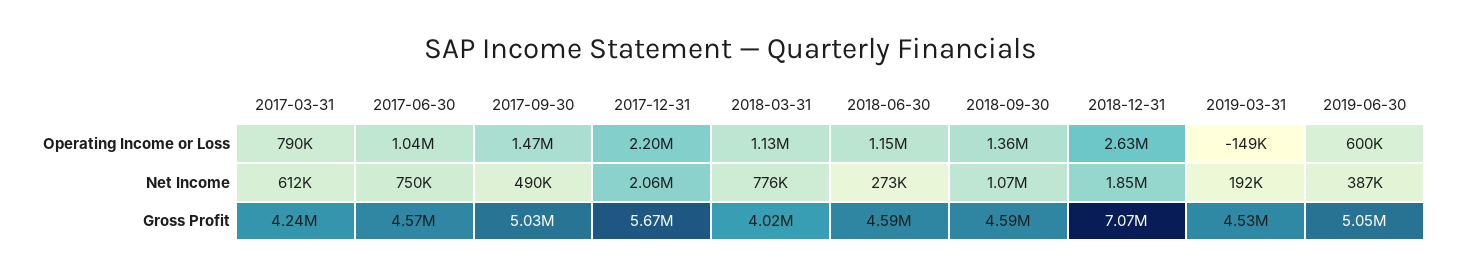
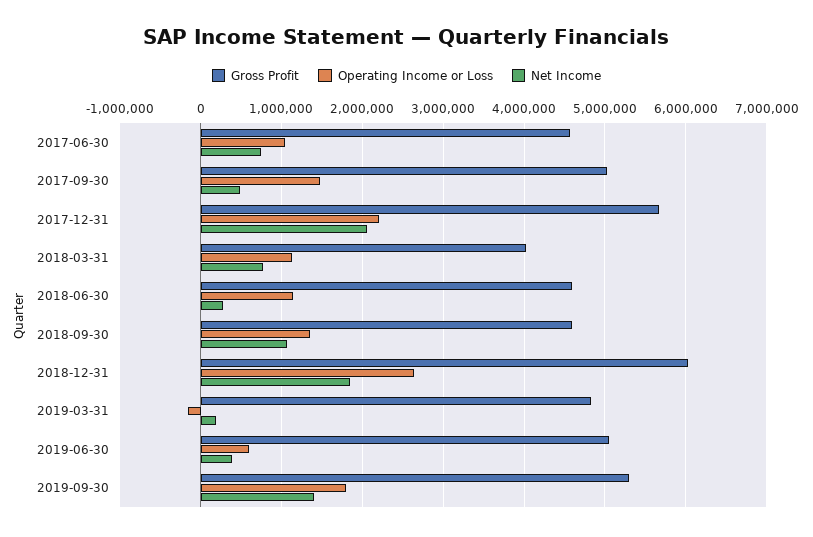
Operating Income or Loss, 2017-03-31: 790000 -> none
Net Income, 2017-03-31: 612000 -> none
Gross Profit, 2017-03-31: 4240000 -> none
Gross Profit, 2018-12-31: 7070000 -> 6000000
Gross Profit, 2019-03-31: 4530000 -> 4800000
Gross Profit, 2019-09-30: none -> 5300000
Operating Income or Loss, 2019-09-30: none -> 1800000
Net Income, 2019-09-30: none -> 1400000

